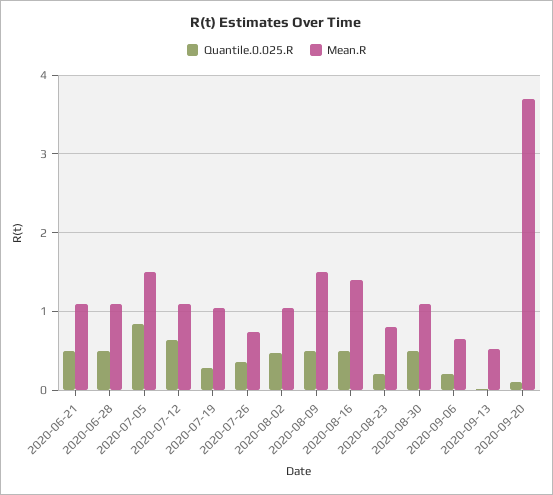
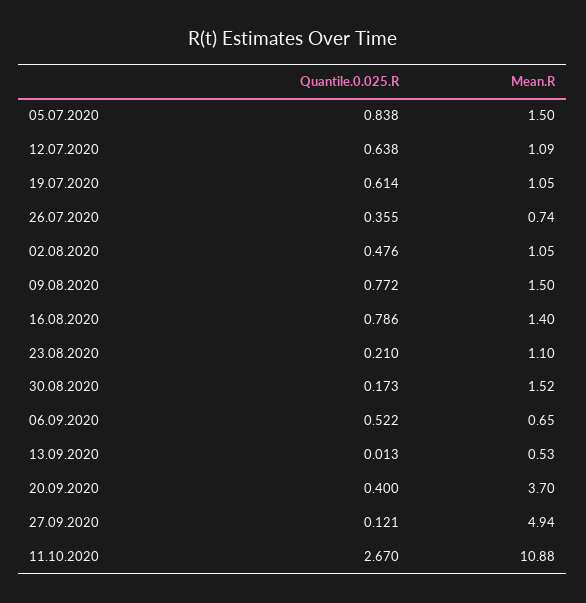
Quantile.0.025.R, 2020-06-21: 0.5 -> none
Mean.R, 2020-06-21: 1.1 -> none
Quantile.0.025.R, 2020-06-28: 0.5 -> none
Mean.R, 2020-06-28: 1.1 -> none
Quantile.0.025.R, 2020-07-19: 0.3 -> 0.614
Quantile.0.025.R, 2020-08-09: 0.5 -> 0.772
Quantile.0.025.R, 2020-08-16: 0.5 -> 0.786
Mean.R, 2020-08-23: 0.8 -> 1.1
Quantile.0.025.R, 2020-08-30: 0.5 -> 0.173
Mean.R, 2020-08-30: 1.1 -> 1.52
Quantile.0.025.R, 2020-09-06: 0.2 -> 0.522
Quantile.0.025.R, 2020-09-20: 0.1 -> 0.4
Quantile.0.025.R, 27.09.2020: none -> 0.121
Mean.R, 27.09.2020: none -> 4.94
Quantile.0.025.R, 11.10.2020: none -> 2.67
Mean.R, 11.10.2020: none -> 10.88

